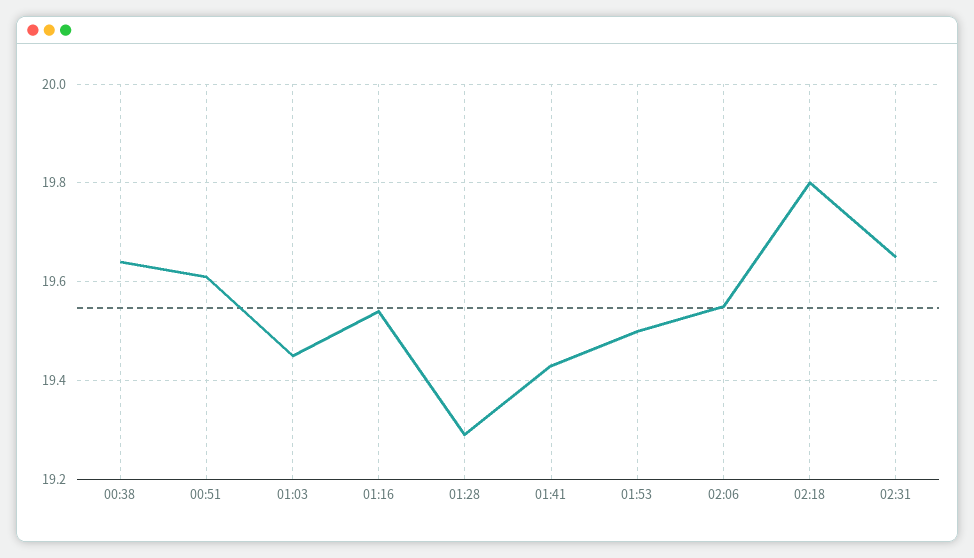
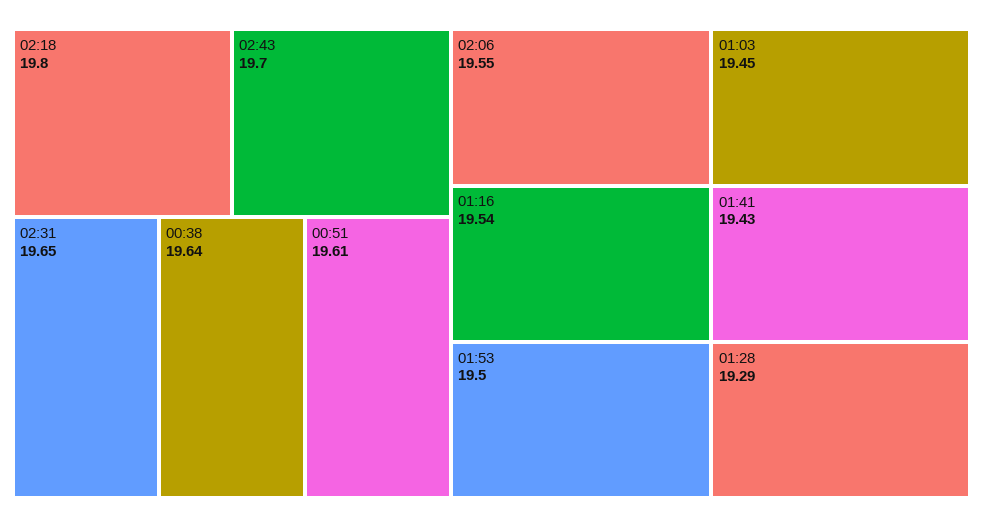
02:43: none -> 19.7

